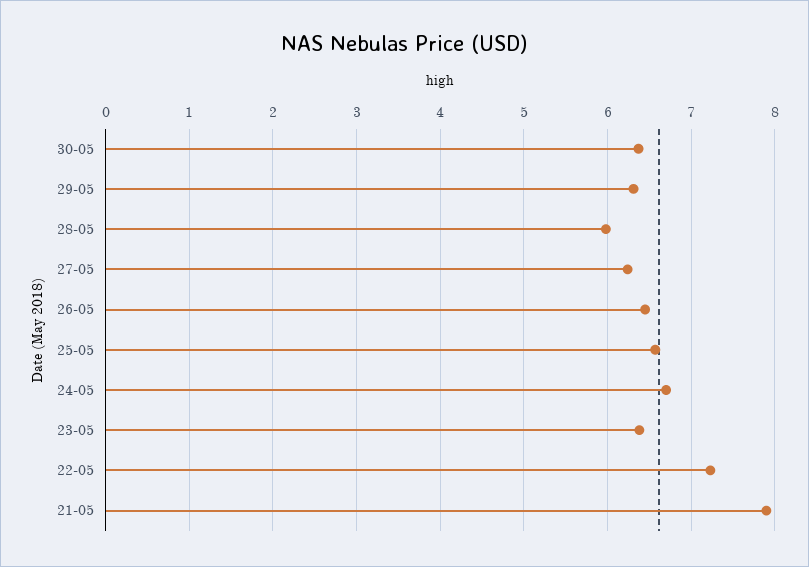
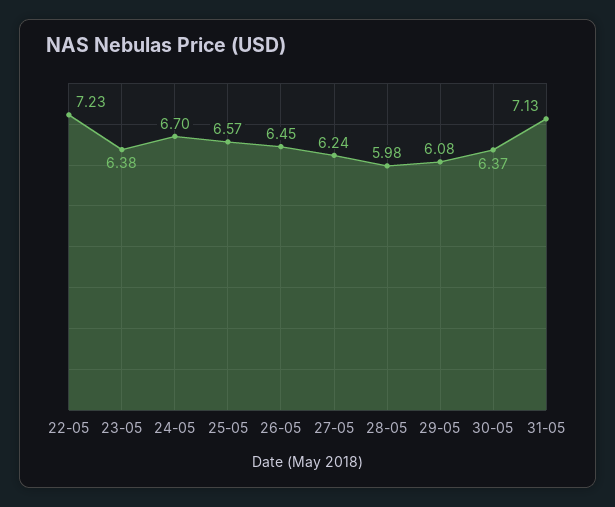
29-05: 6.3 -> 6.08
21-05: 7.9 -> none
31-05: none -> 7.13

